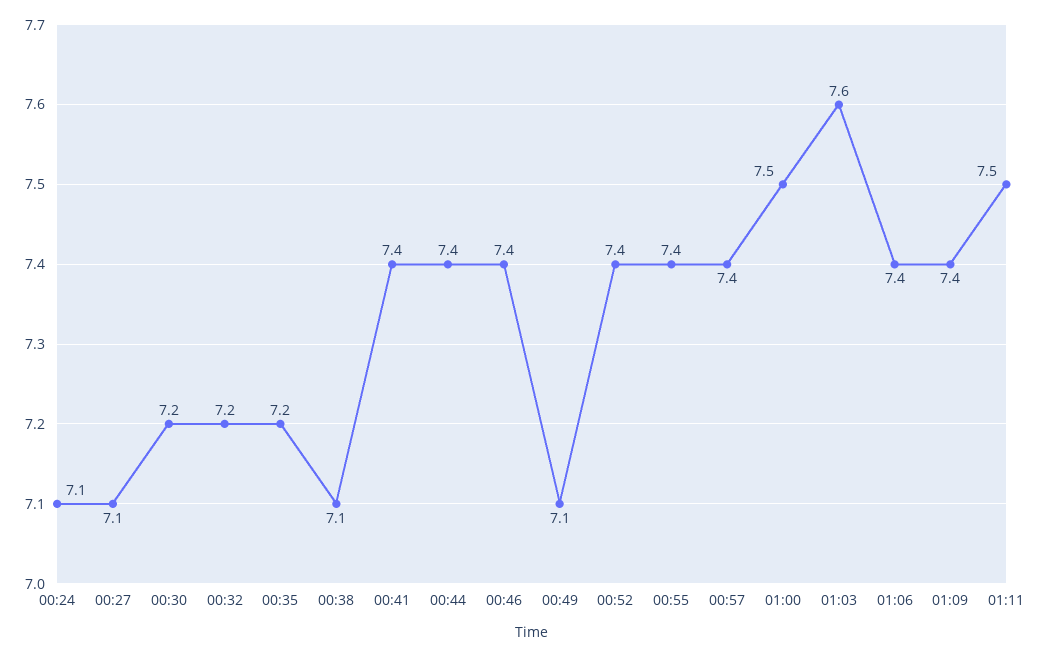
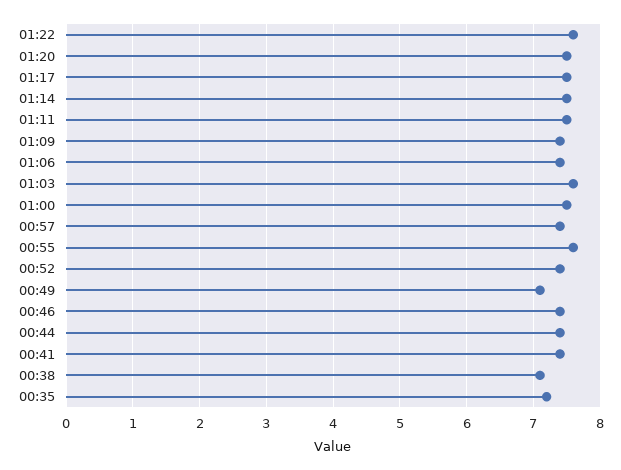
00:24: 7.1 -> none
00:27: 7.1 -> none
00:30: 7.2 -> none
00:32: 7.2 -> none
00:55: 7.4 -> 7.6
01:22: none -> 7.6
01:20: none -> 7.5
01:17: none -> 7.5
01:14: none -> 7.5

